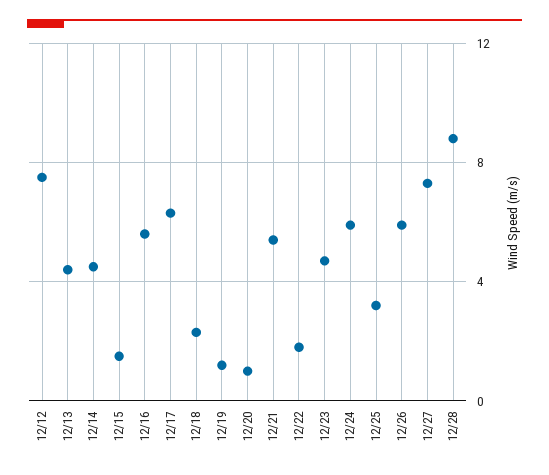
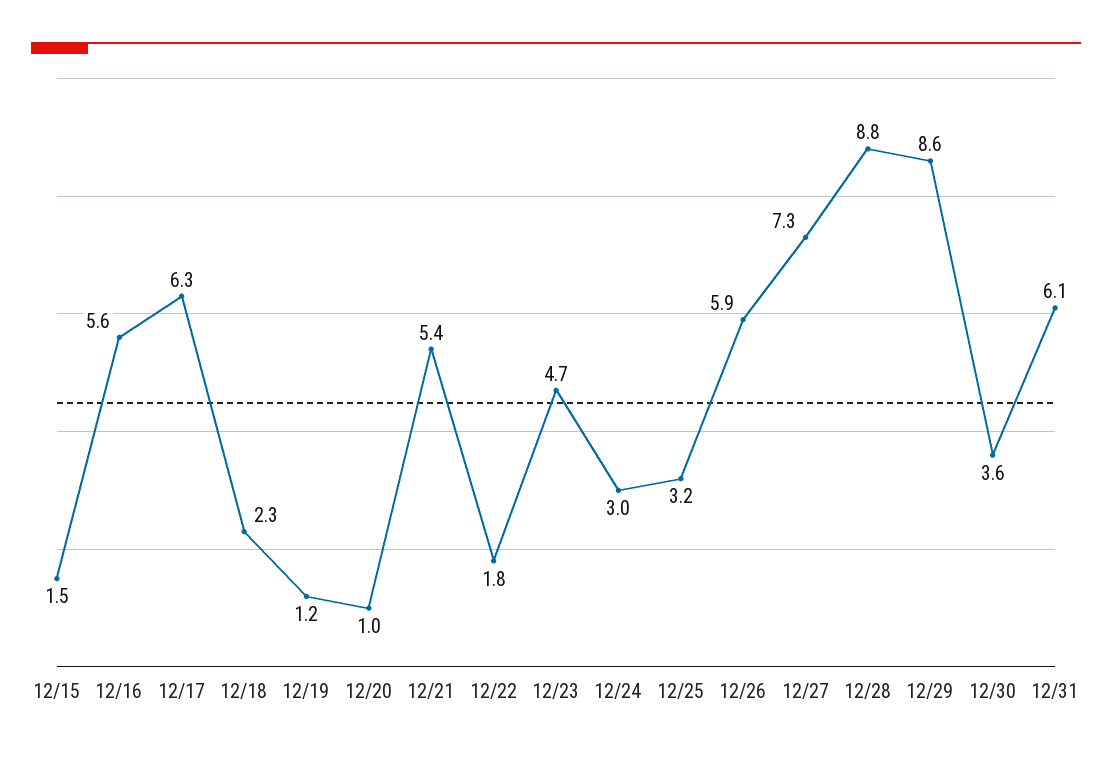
12/12: 7.5 -> none
12/13: 4.5 -> none
12/14: 4.5 -> none
12/24: 6 -> 3
12/29: none -> 8.6
12/30: none -> 3.6
12/31: none -> 6.1

